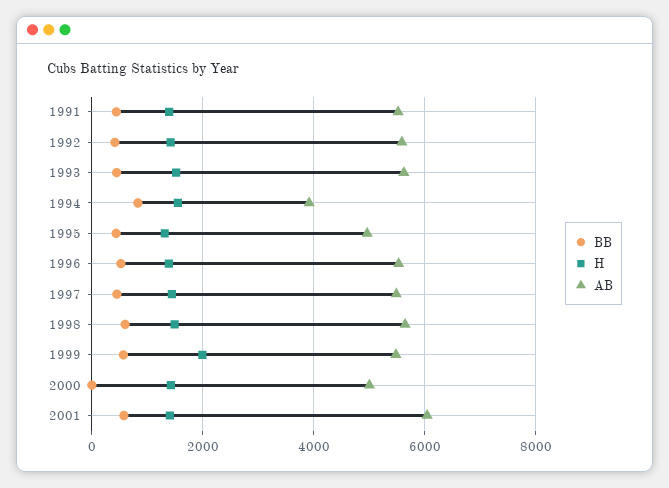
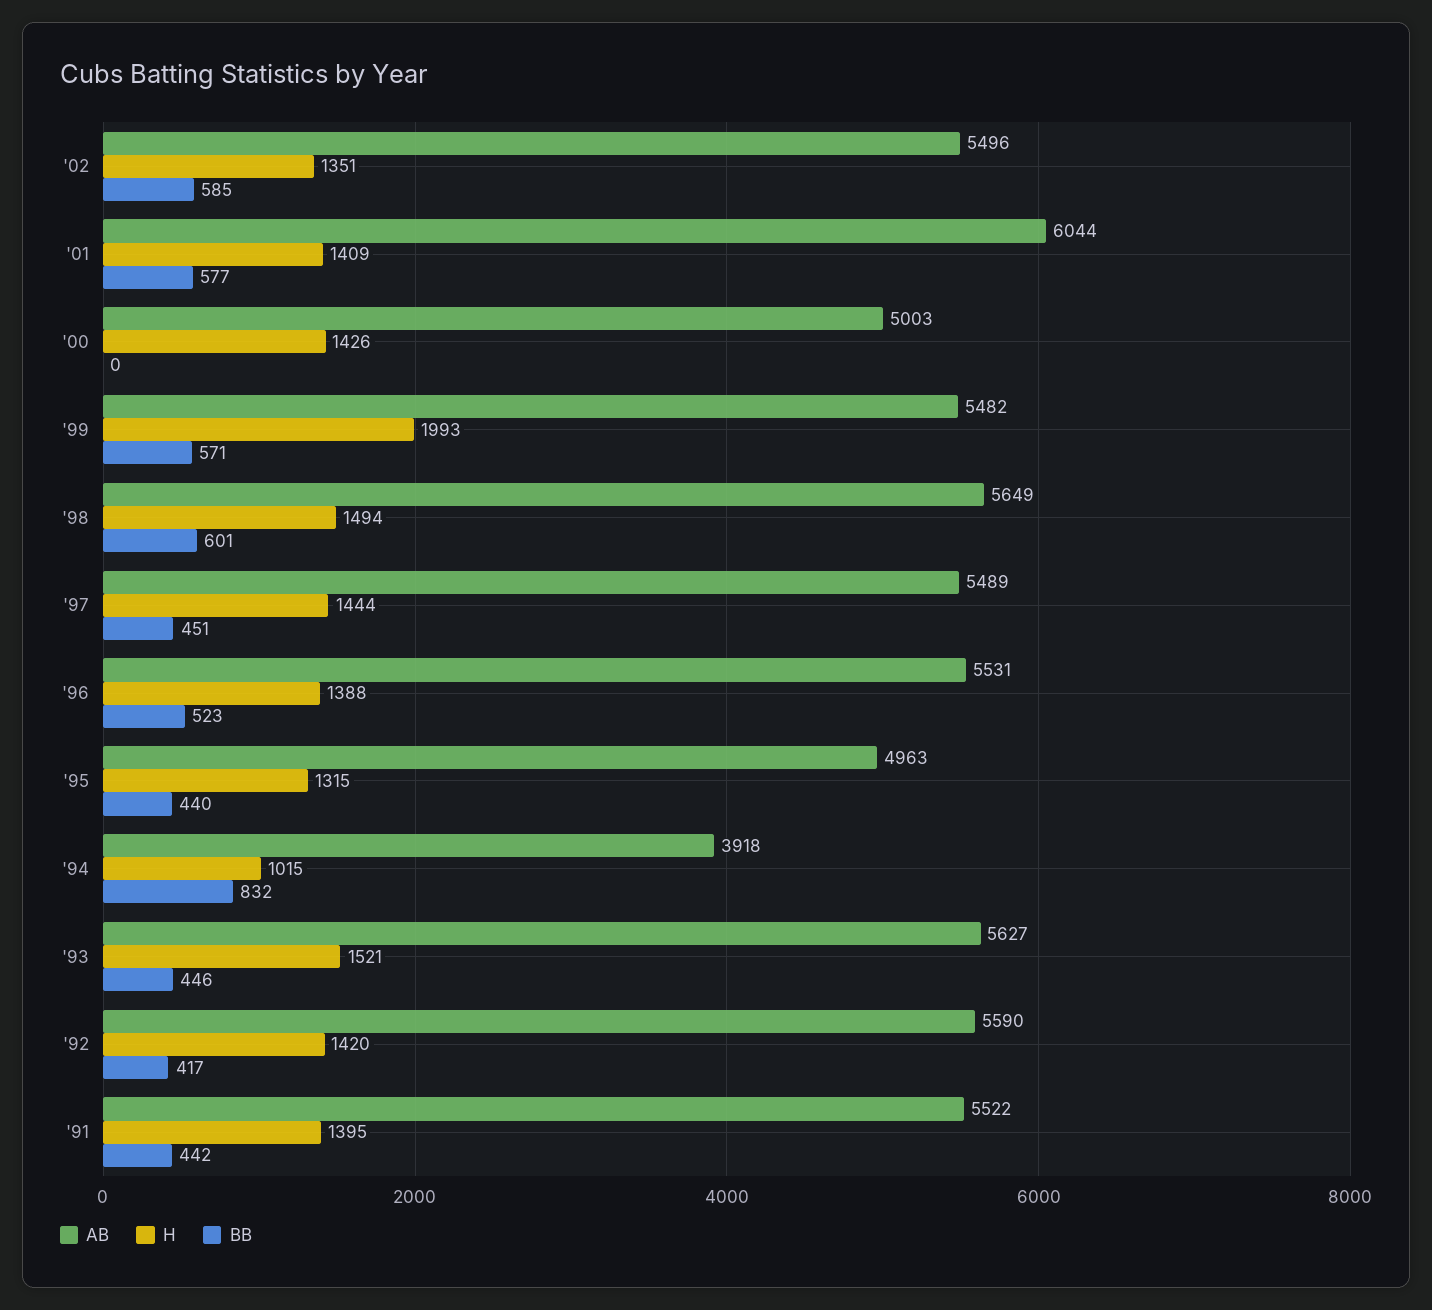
H, 1994: 1600 -> 1015
AB, '02: none -> 5496
H, '02: none -> 1351
BB, '02: none -> 585

